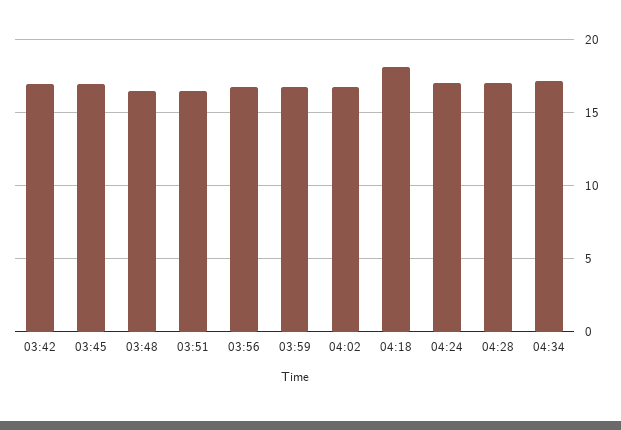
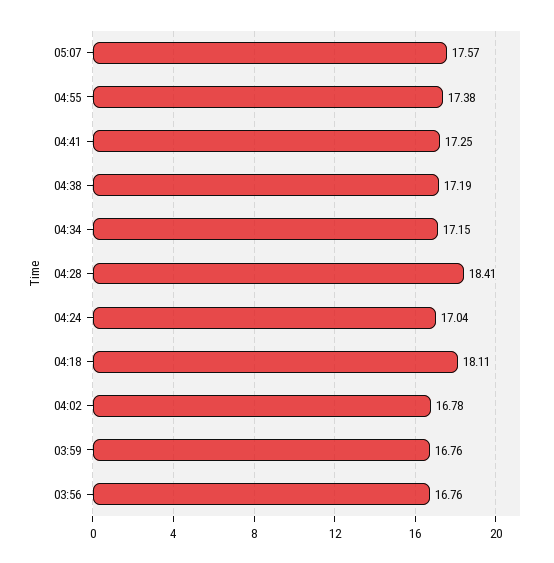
03:42: 17 -> none
03:45: 17 -> none
03:48: 16.5 -> none
03:51: 16.5 -> none
04:28: 17 -> 18.41
05:07: none -> 17.57
04:55: none -> 17.38
04:41: none -> 17.25
04:38: none -> 17.19

